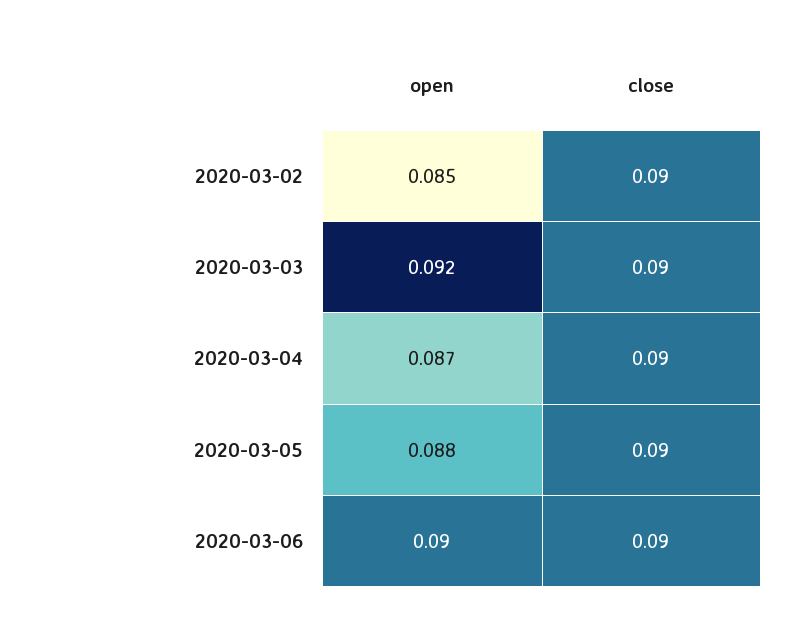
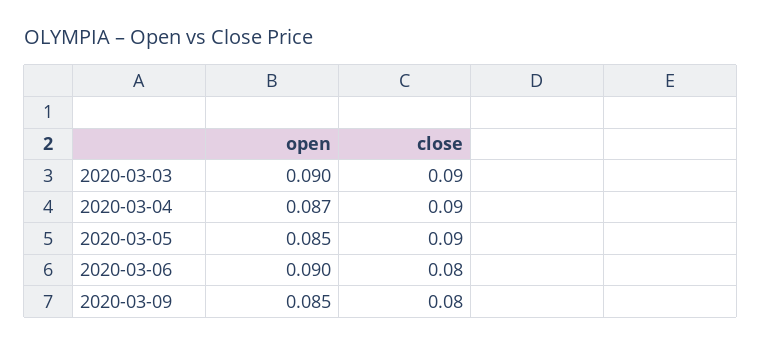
open, 2020-03-02: 0.085 -> none
close, 2020-03-02: 0.09 -> none
open, 2020-03-03: 0.092 -> 0.09
open, 2020-03-05: 0.088 -> 0.085
close, 2020-03-06: 0.09 -> 0.08
open, 2020-03-09: none -> 0.085
close, 2020-03-09: none -> 0.08

